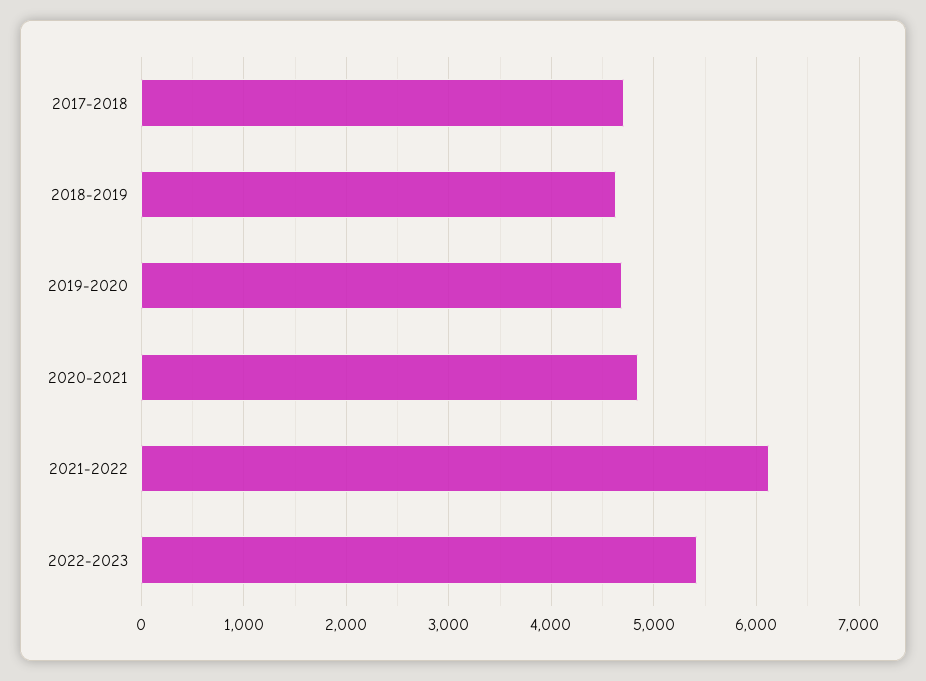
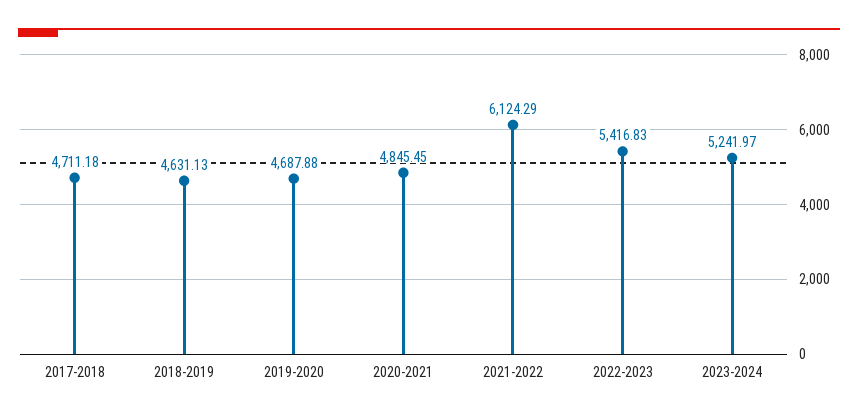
2023-2024: none -> 5241.97

